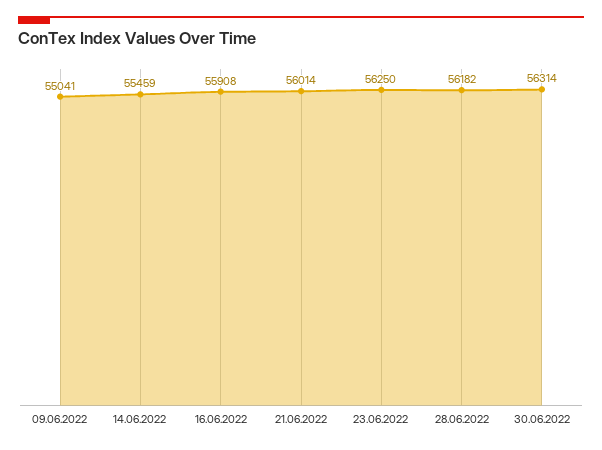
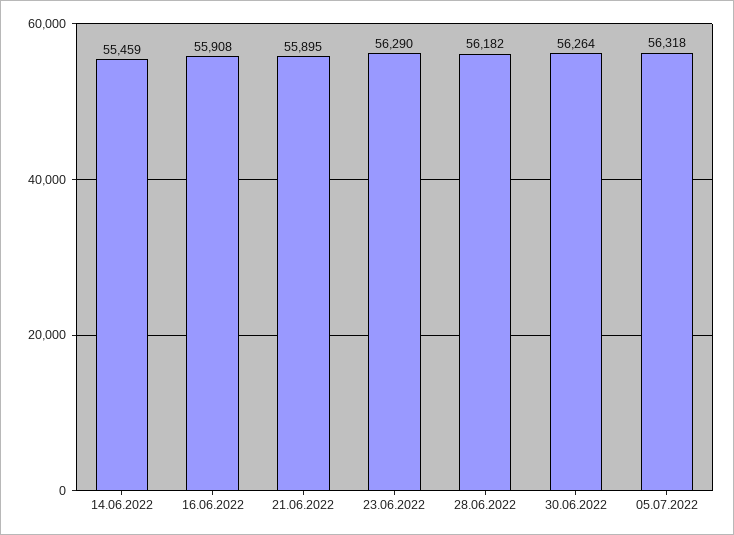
09.06.2022: 55041 -> none
21.06.2022: 56014 -> 55895
23.06.2022: 56250 -> 56290
30.06.2022: 56314 -> 56264
05.07.2022: none -> 56318

